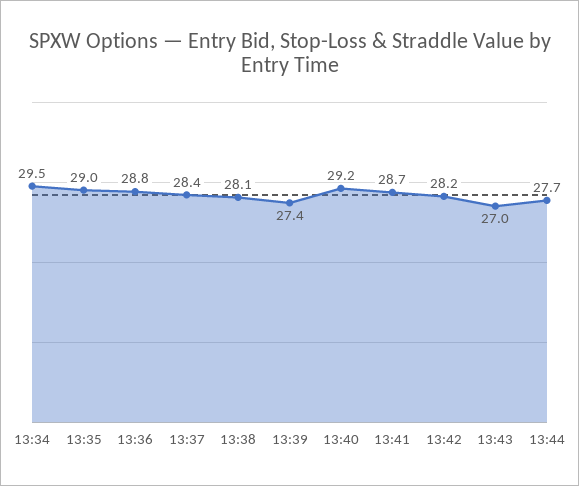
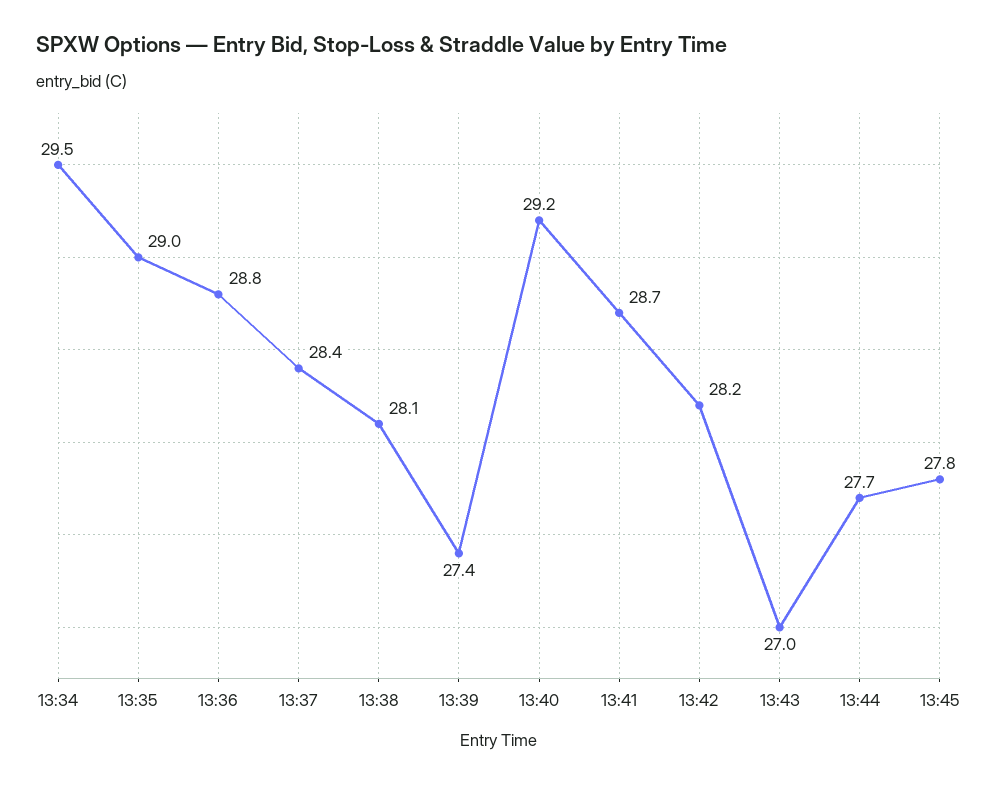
13:45: none -> 27.8

